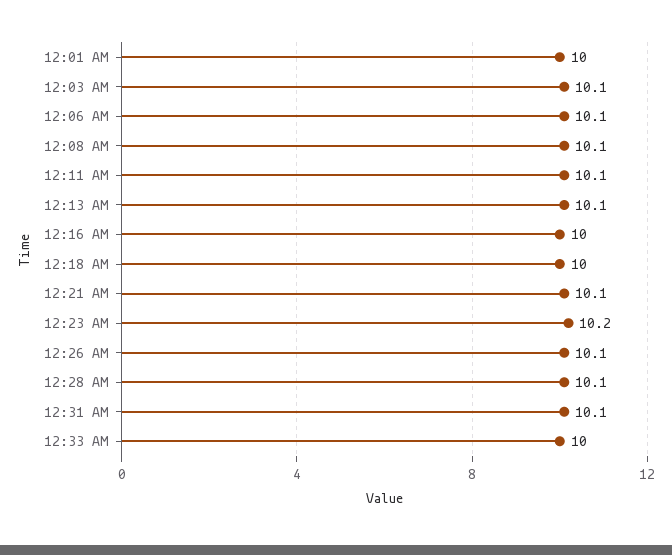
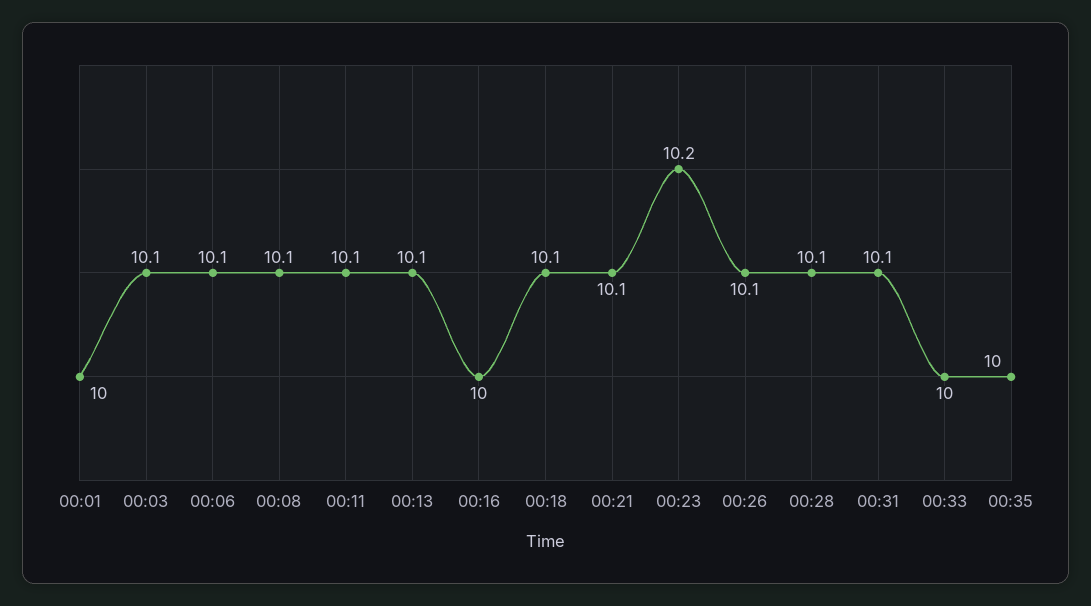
12:18 AM: 10 -> 10.1
00:35: none -> 10

